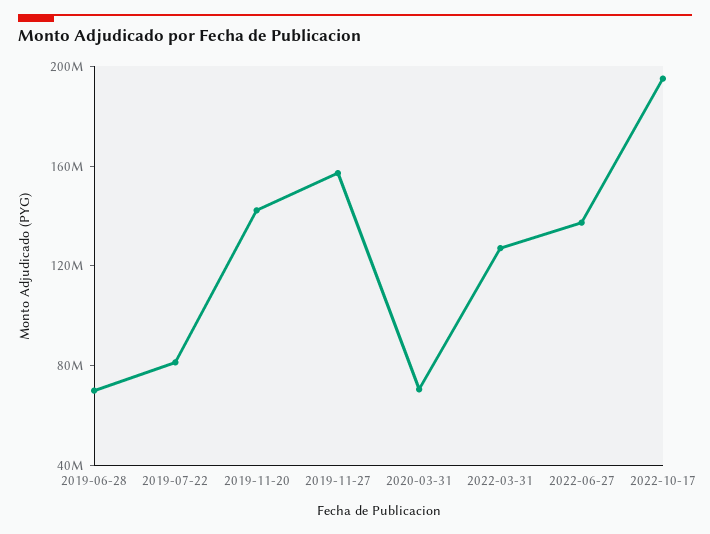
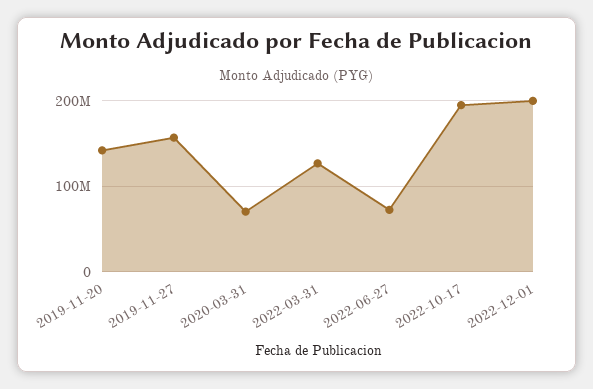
2019-06-28: 70000000 -> none
2019-07-22: 80000000 -> none
2022-06-27: 140000000 -> 70000000
2022-12-01: none -> 200000000

